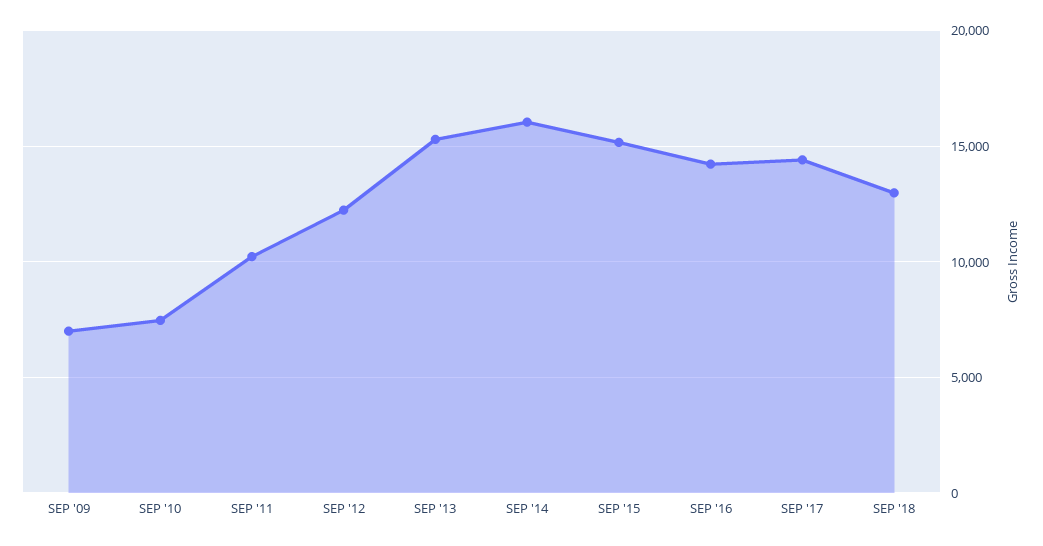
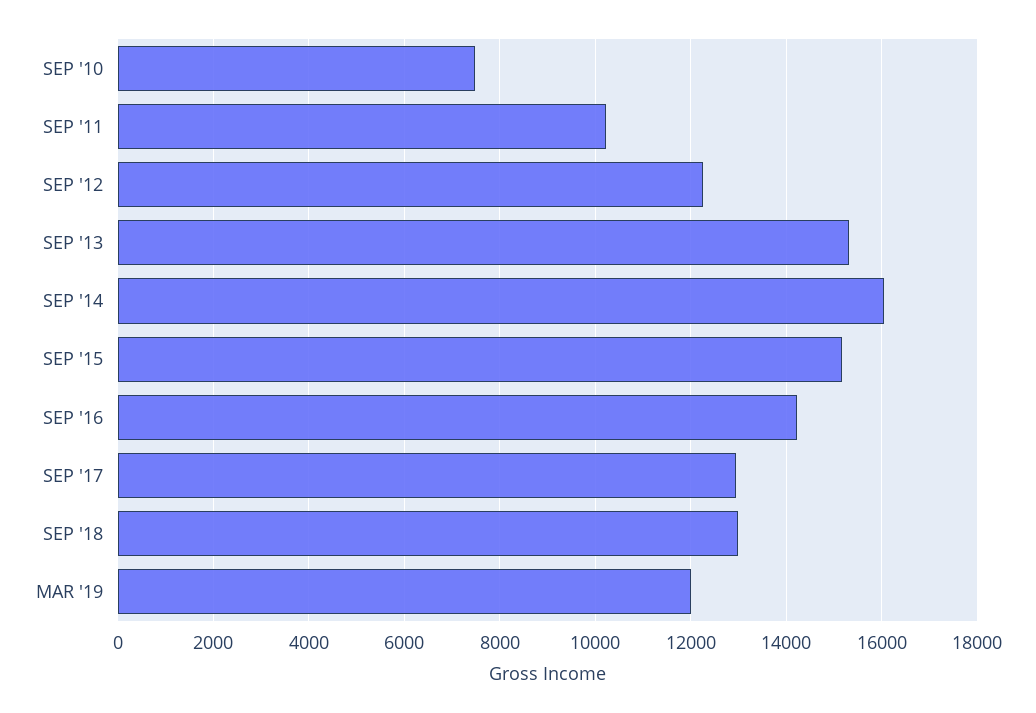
SEP '09: 7000 -> none
SEP '17: 14500 -> 13000
MAR '19: none -> 12000

